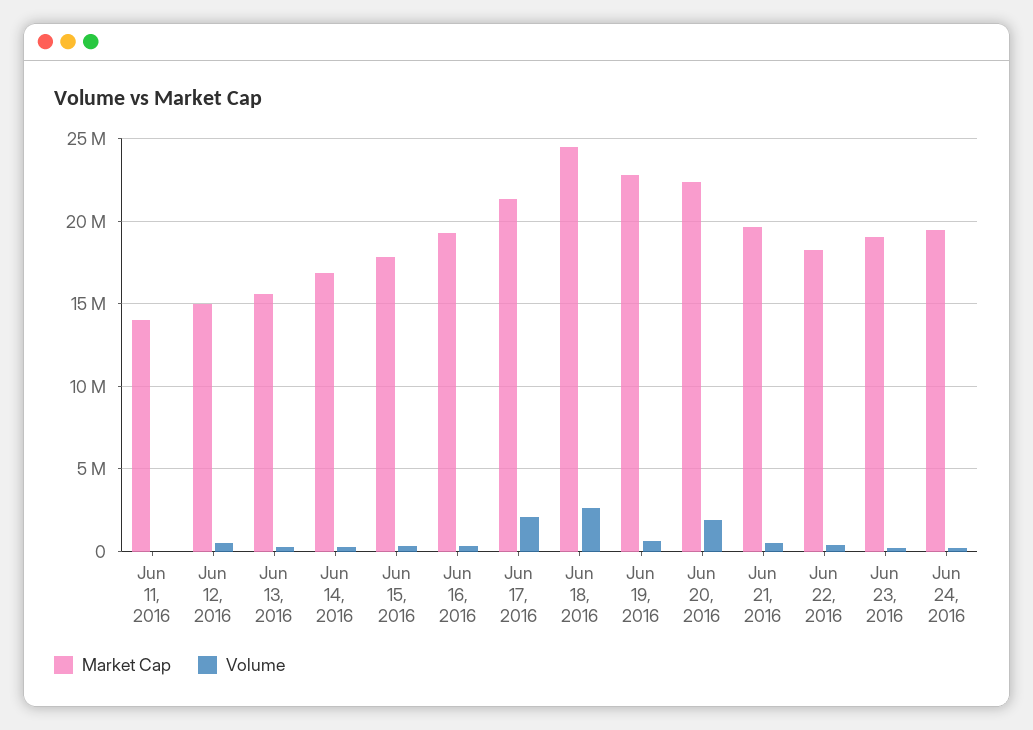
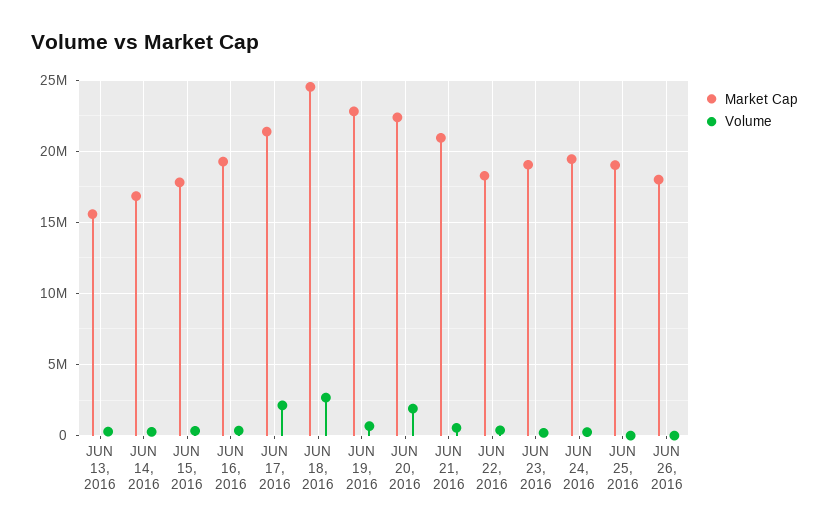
Market Cap, Jun 11, 2016: 14000000 -> none
Volume, Jun 11, 2016: 0 -> none
Market Cap, Jun 12, 2016: 15000000 -> none
Volume, Jun 12, 2016: 500000 -> none
Market Cap, Jun 21, 2016: 19500000 -> 21000000
Market Cap, JUN 25, 2016: none -> 19000000
Volume, JUN 25, 2016: none -> 0
Market Cap, JUN 26, 2016: none -> 18000000
Volume, JUN 26, 2016: none -> 0

